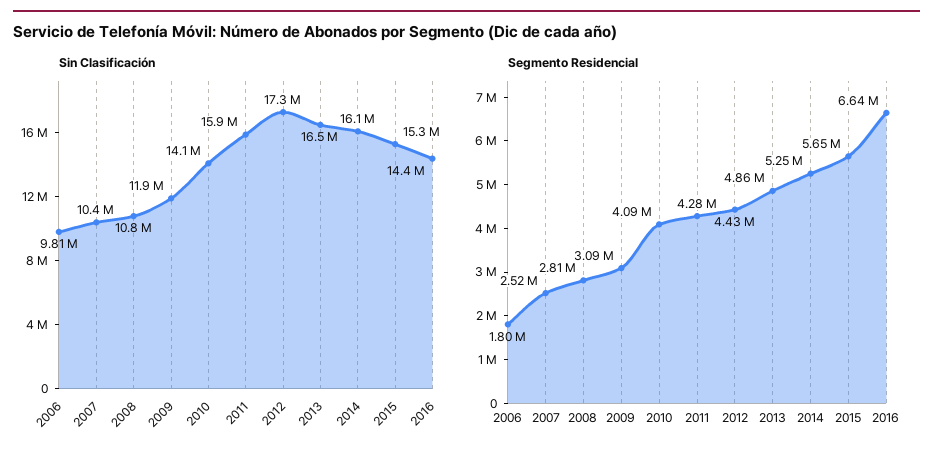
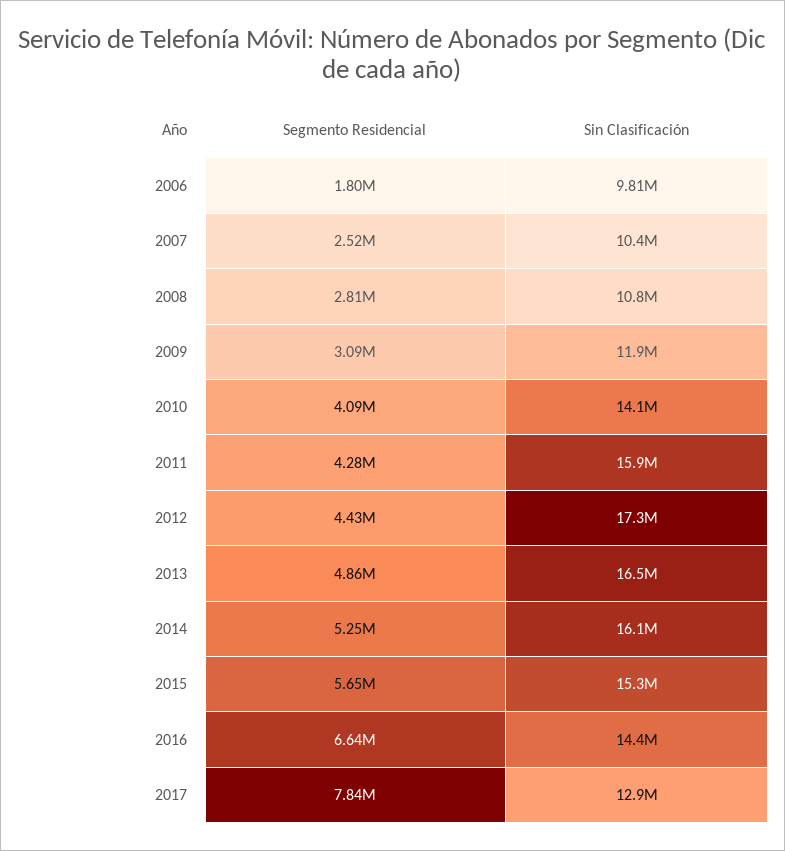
Segmento Residencial, 2017: none -> 7840000
Sin Clasificación, 2017: none -> 12900000

